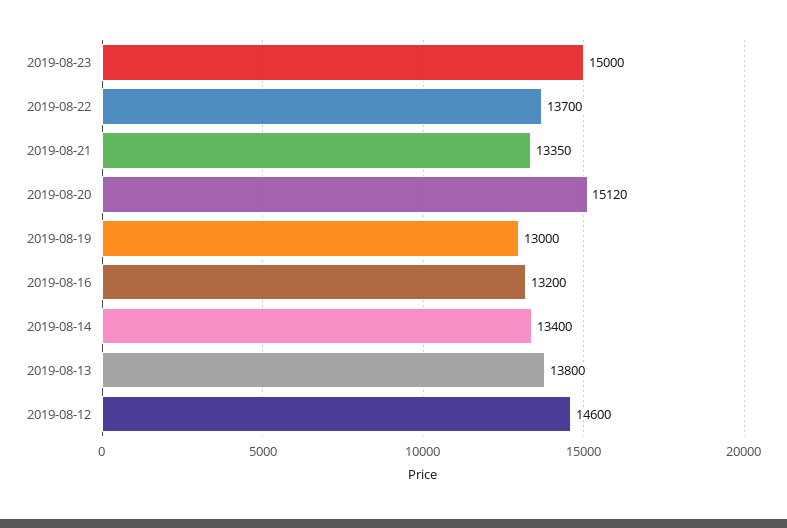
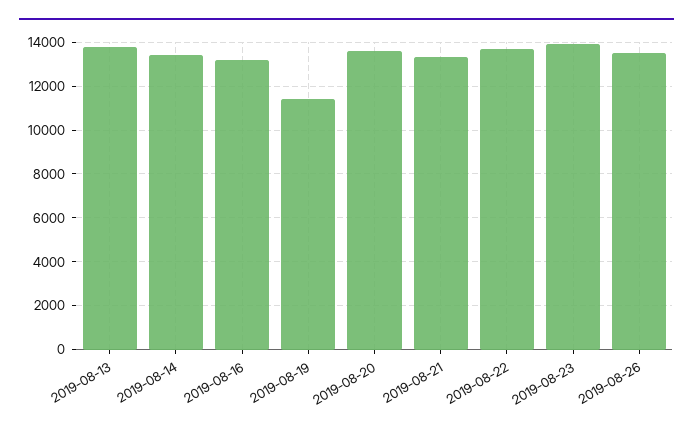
2019-08-23: 15000 -> 14000
2019-08-20: 15120 -> 13500
2019-08-19: 13000 -> 11500
2019-08-12: 14600 -> none
2019-08-26: none -> 13500

